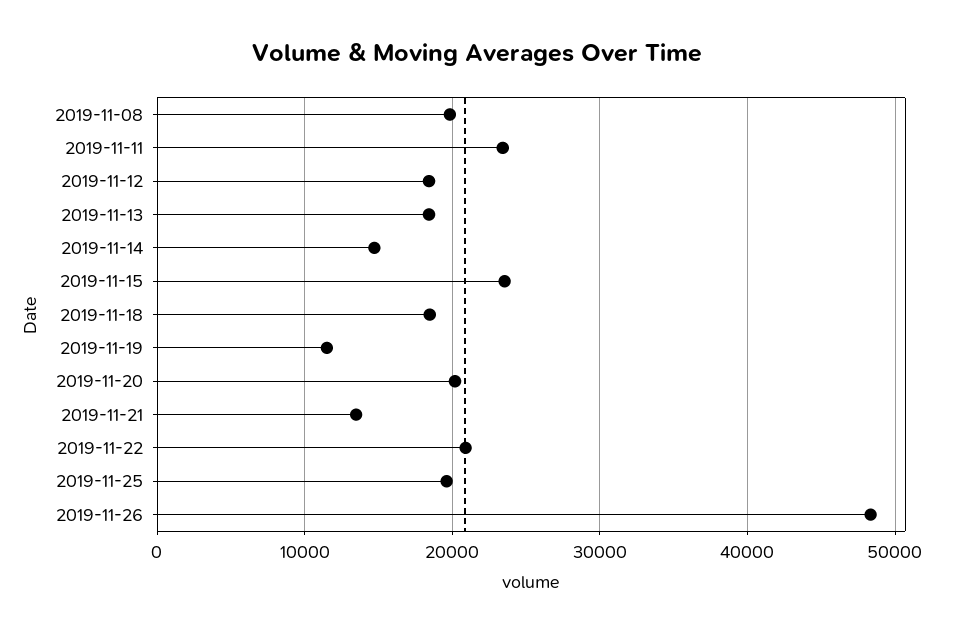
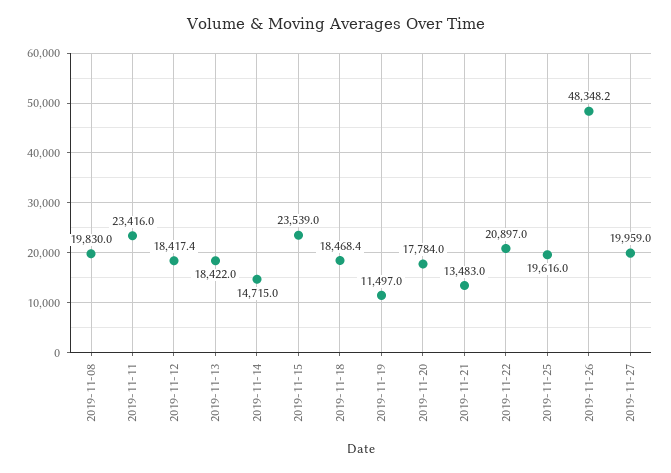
2019-11-20: 20000 -> 17784
2019-11-27: none -> 19959

